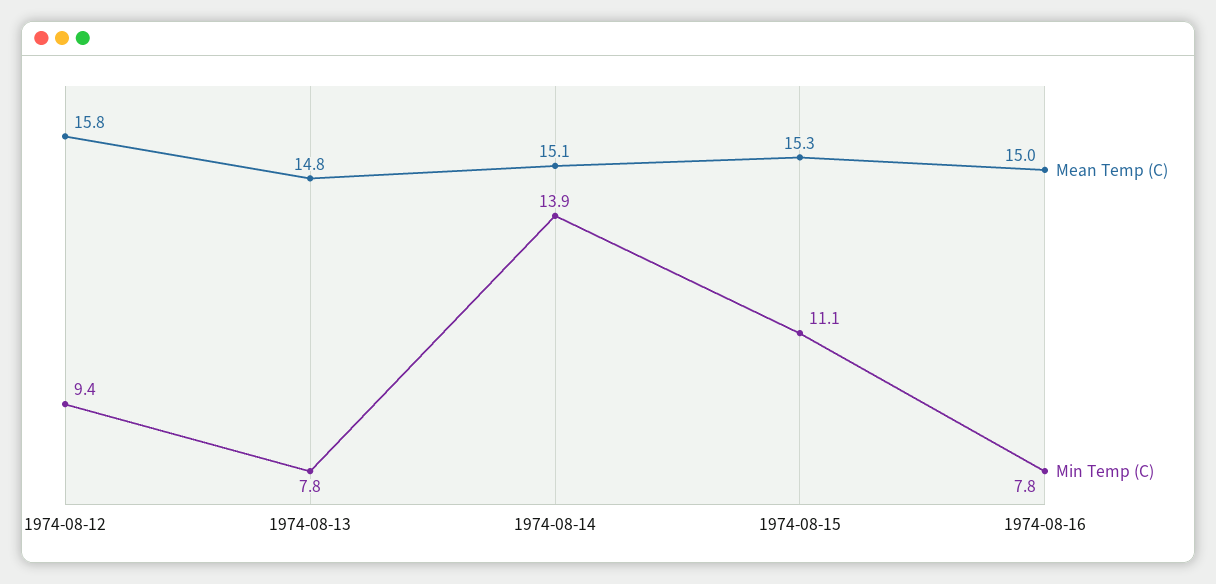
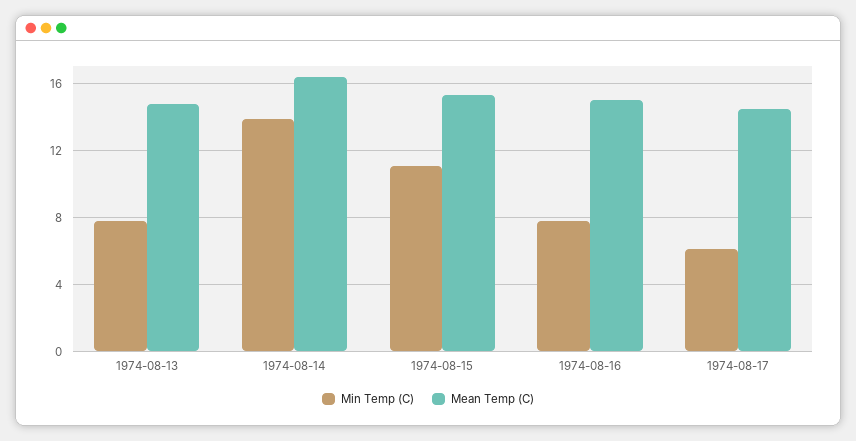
Mean Temp (C), 1974-08-12: 15.8 -> none
Min Temp (C), 1974-08-12: 9.4 -> none
Mean Temp (C), 1974-08-14: 15.1 -> 16.5
Min Temp (C), 1974-08-17: none -> 6
Mean Temp (C), 1974-08-17: none -> 14.5

